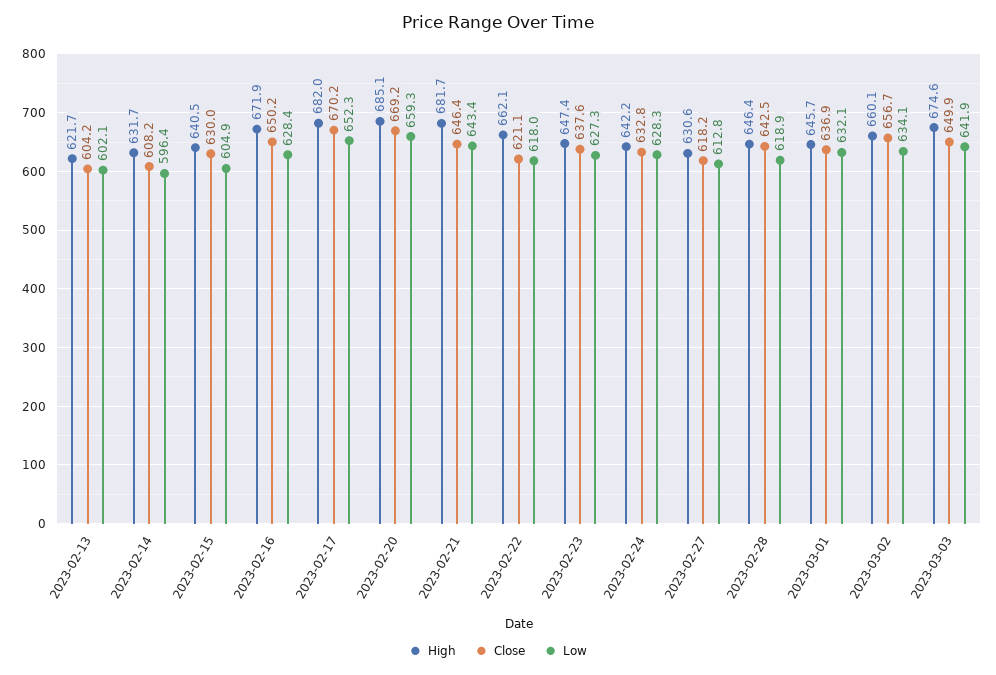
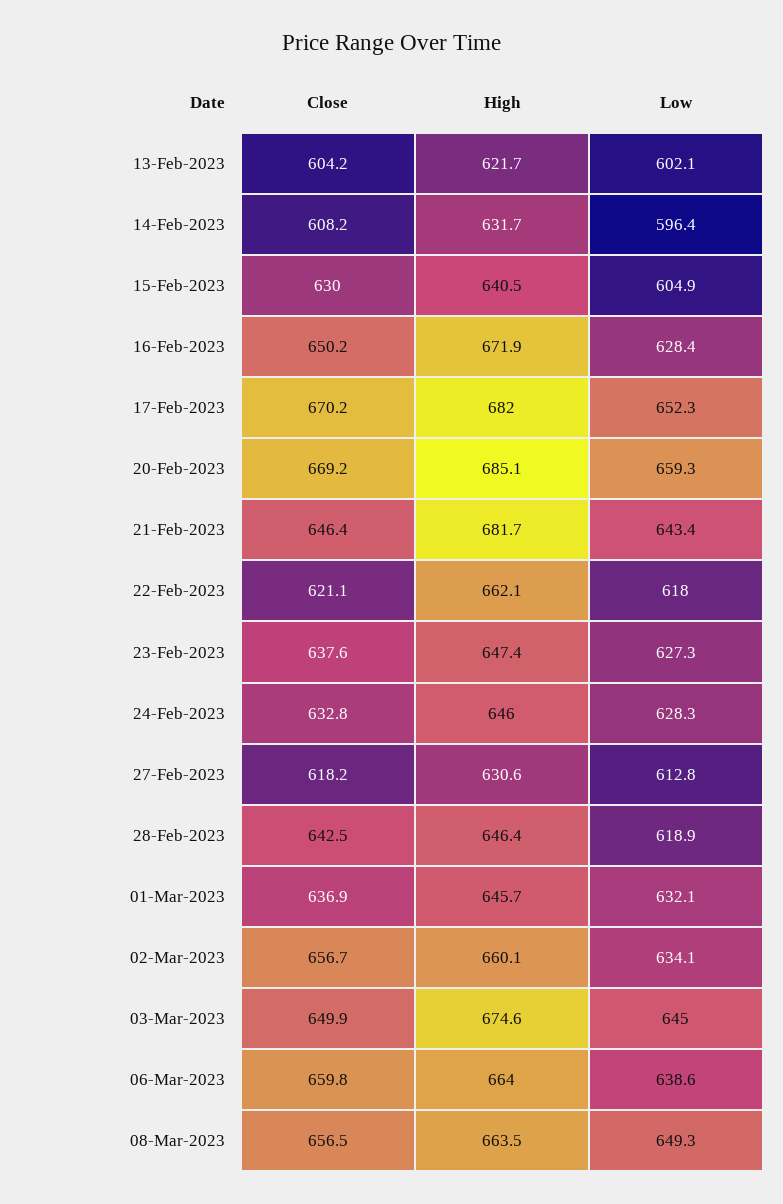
High, 2023-02-24: 642.2 -> 646
Low, 2023-03-03: 641.9 -> 645
Close, 06-Mar-2023: none -> 659.8
High, 06-Mar-2023: none -> 664
Low, 06-Mar-2023: none -> 638.6
Close, 08-Mar-2023: none -> 656.5
High, 08-Mar-2023: none -> 663.5
Low, 08-Mar-2023: none -> 649.3

